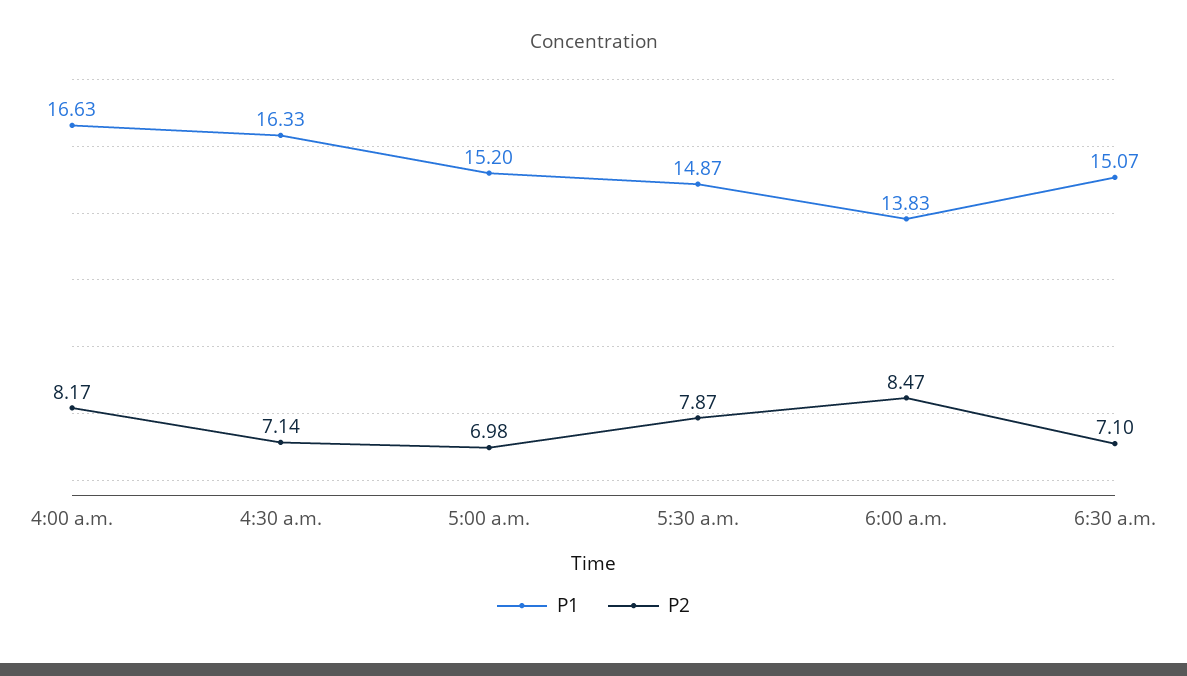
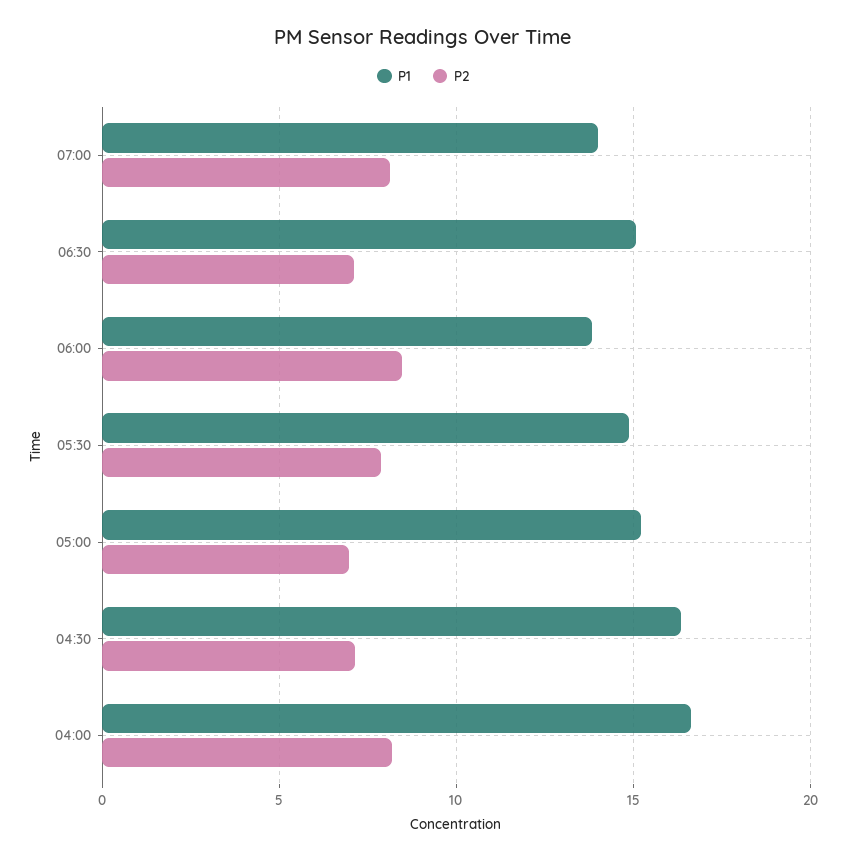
P1, 07:00: none -> 14
P2, 07:00: none -> 8

